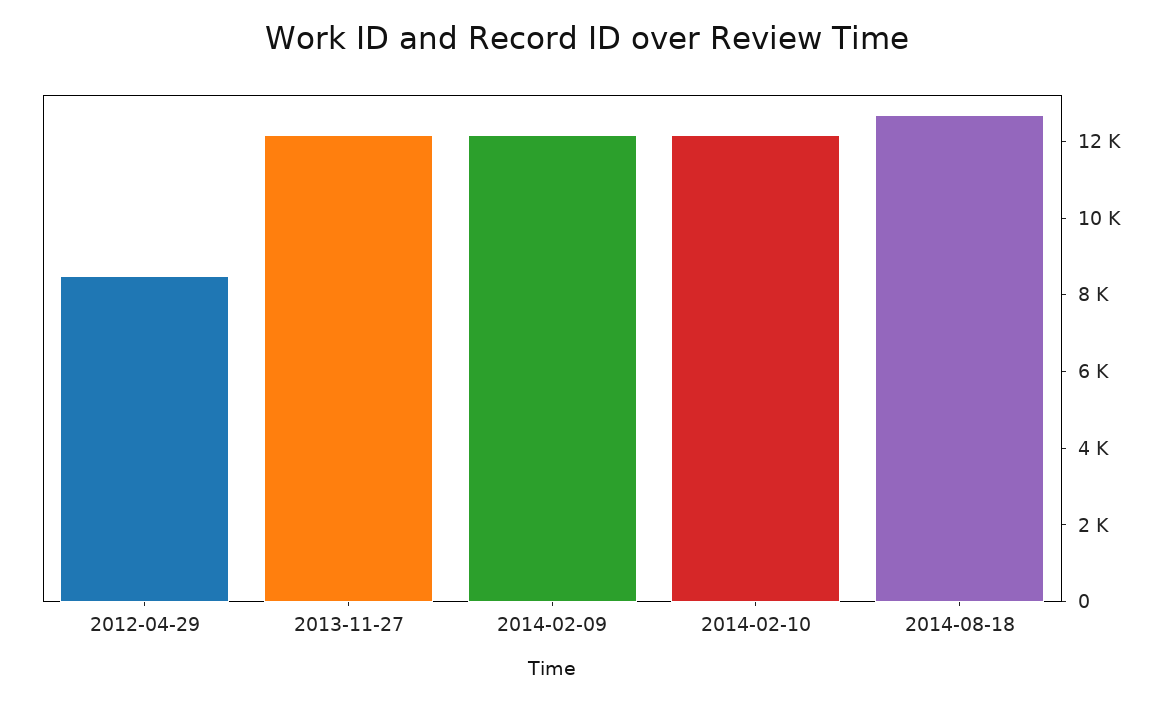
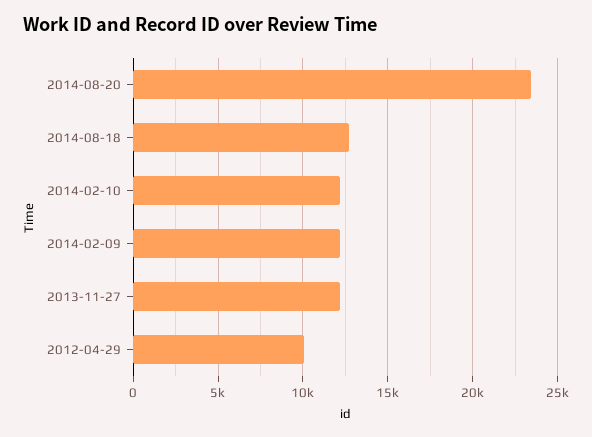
2012-04-29: 8500 -> 10000
2014-08-20: none -> 23500

